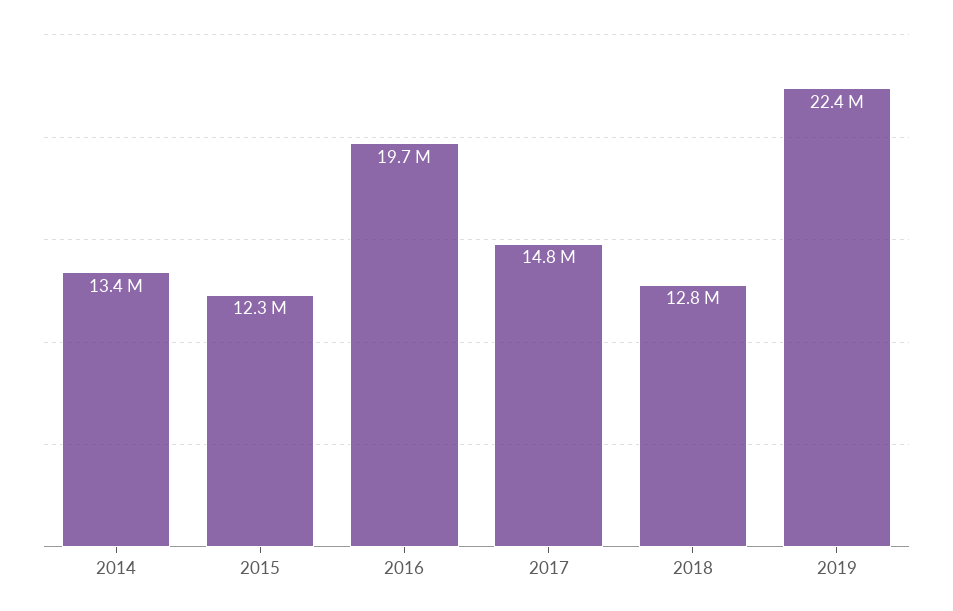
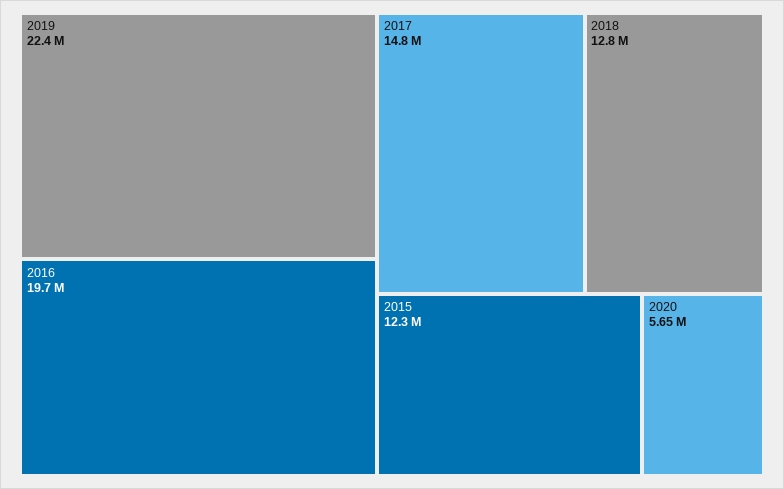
2014: 13400000 -> none
2020: none -> 5650000

